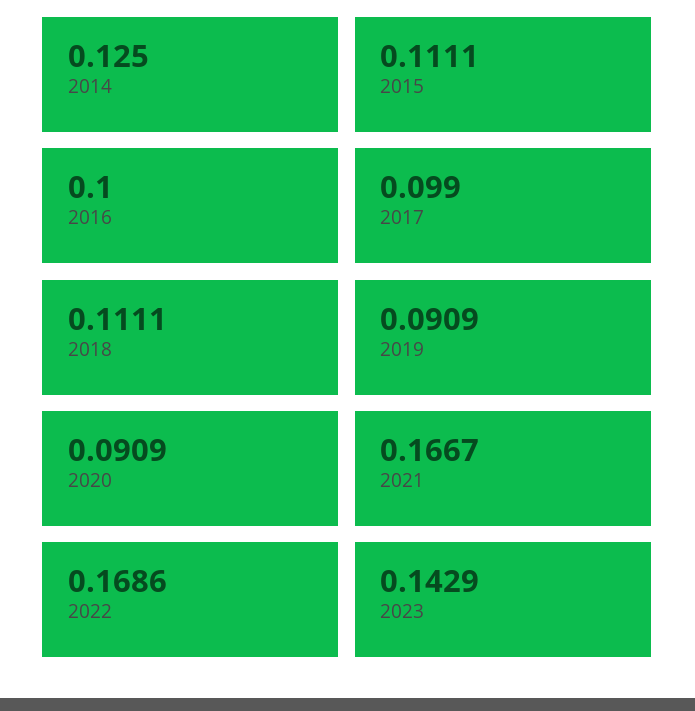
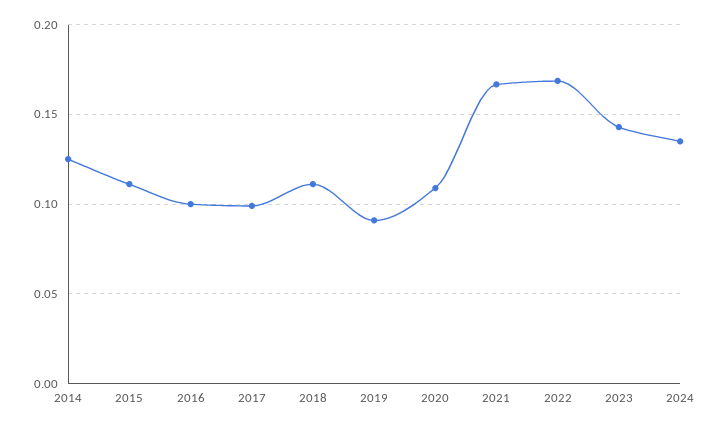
2020: 0.0909 -> 0.11
2024: none -> 0.135

